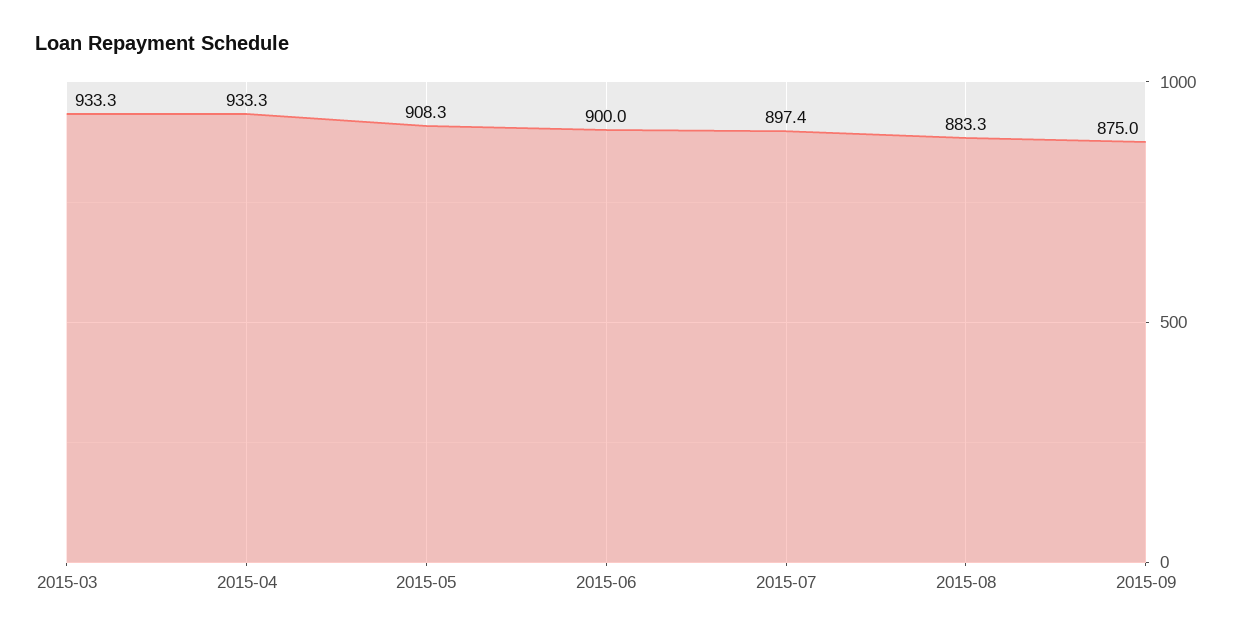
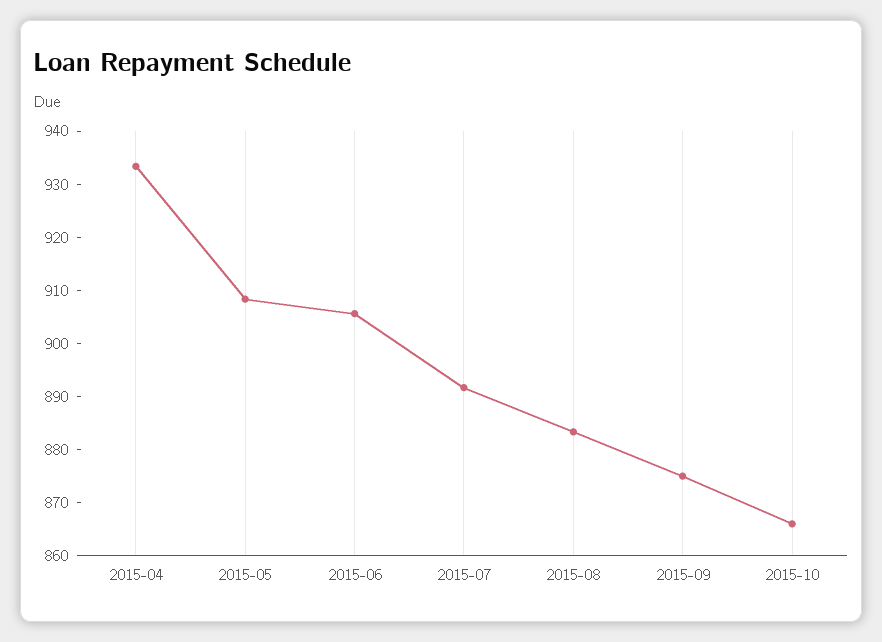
2015-03: 933.3 -> none
2015-06: 900 -> 906
2015-07: 897.4 -> 892
2015-10: none -> 866

